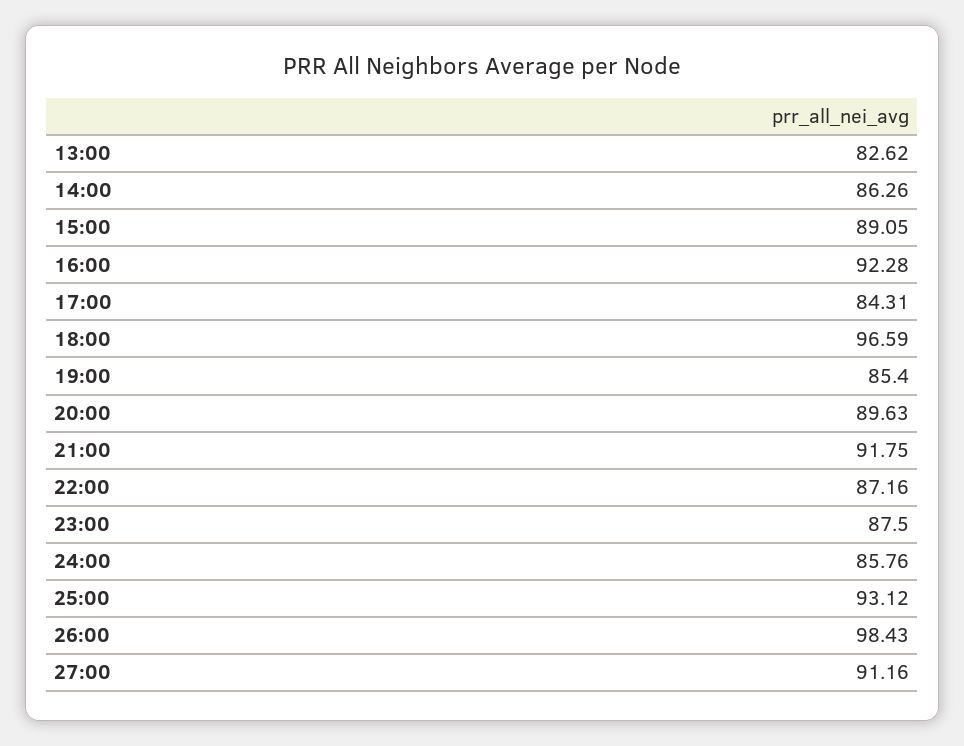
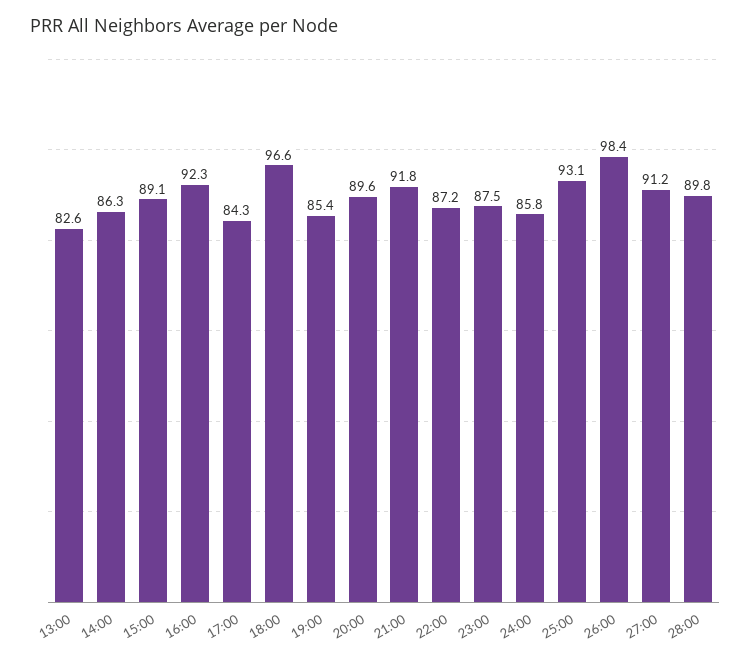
28:00: none -> 89.8

